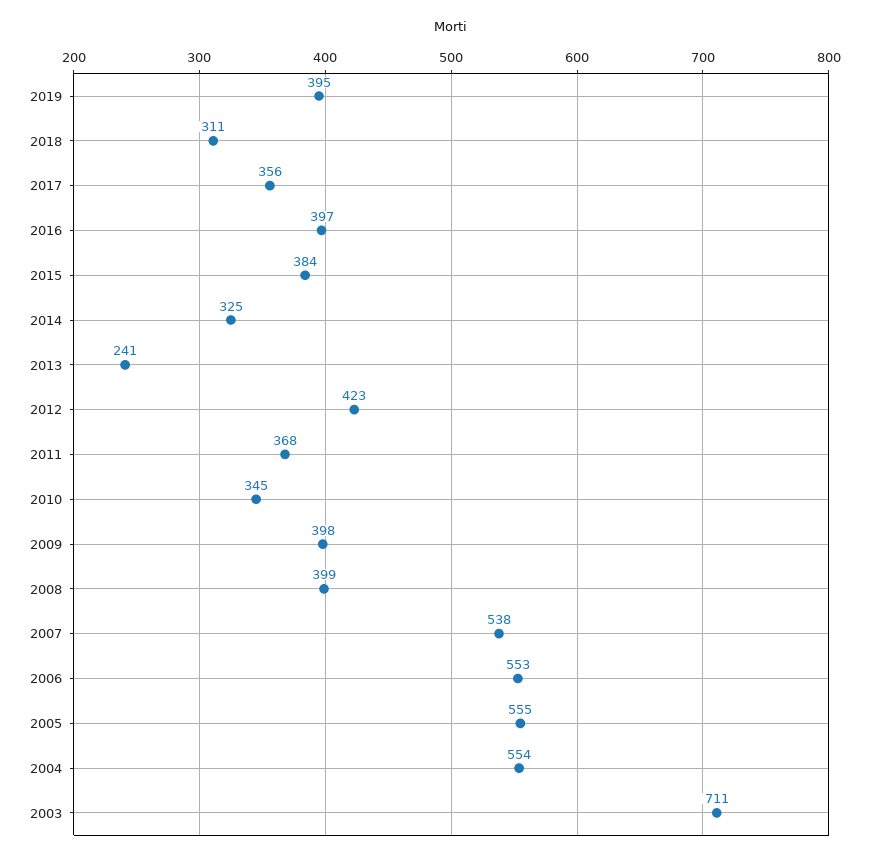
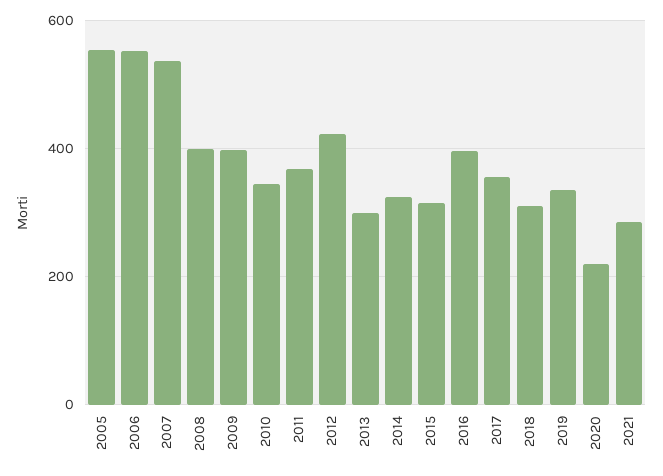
2019: 395 -> 340
2015: 384 -> 320
2013: 241 -> 300
2004: 554 -> none
2003: 711 -> none
2020: none -> 220
2021: none -> 280

